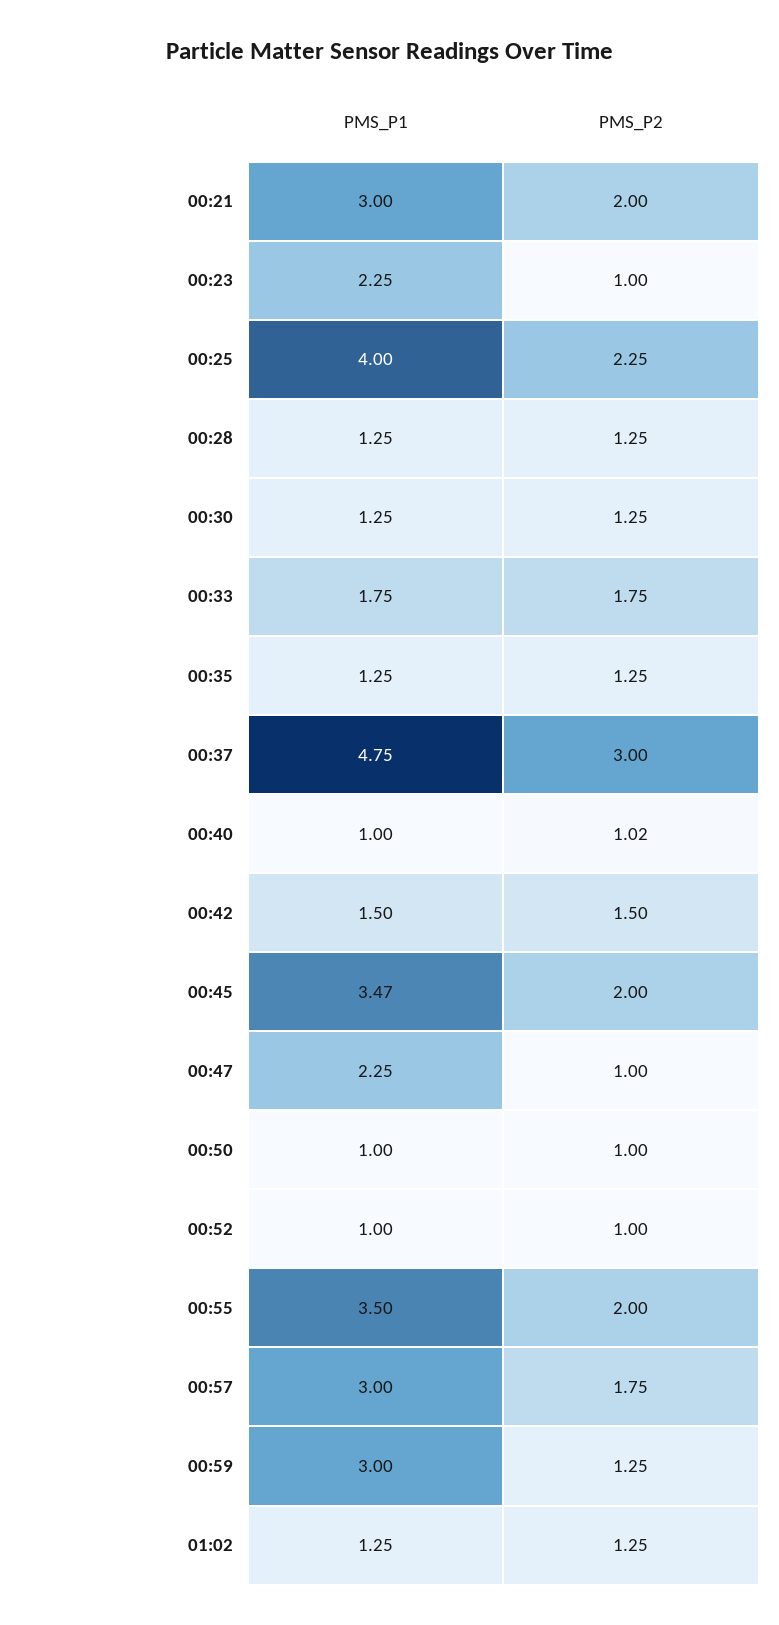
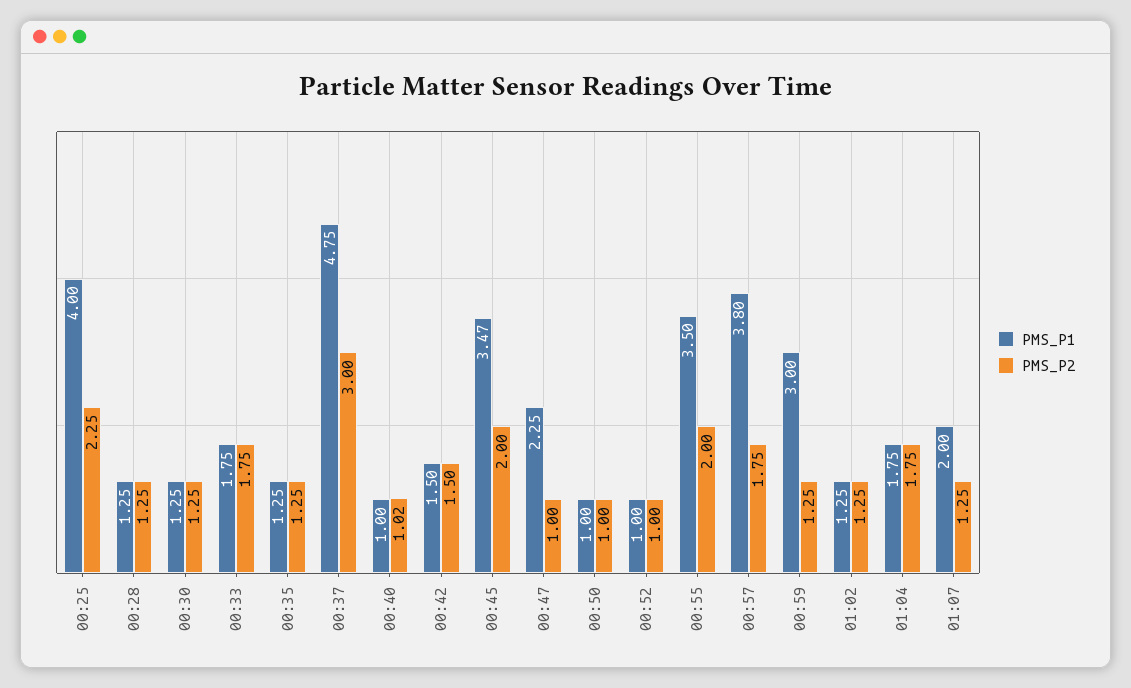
PMS_P1, 00:21: 3 -> none
PMS_P2, 00:21: 2 -> none
PMS_P1, 00:23: 2.25 -> none
PMS_P2, 00:23: 1 -> none
PMS_P1, 00:57: 3 -> 3.8
PMS_P1, 01:04: none -> 1.75
PMS_P2, 01:04: none -> 1.75
PMS_P1, 01:07: none -> 2
PMS_P2, 01:07: none -> 1.25

